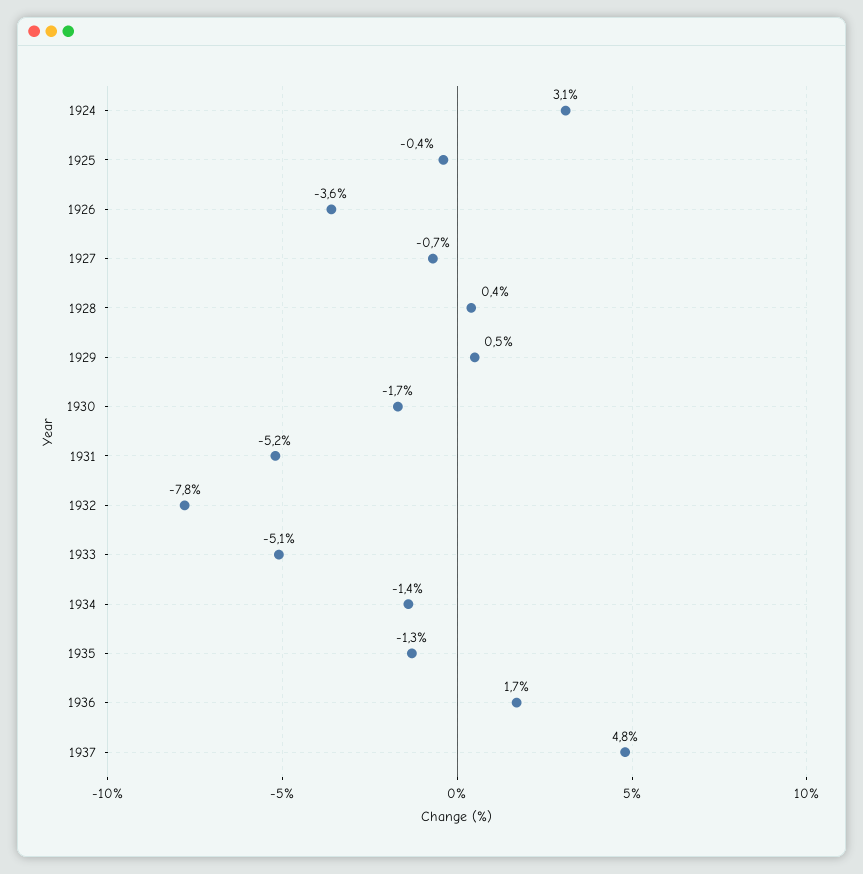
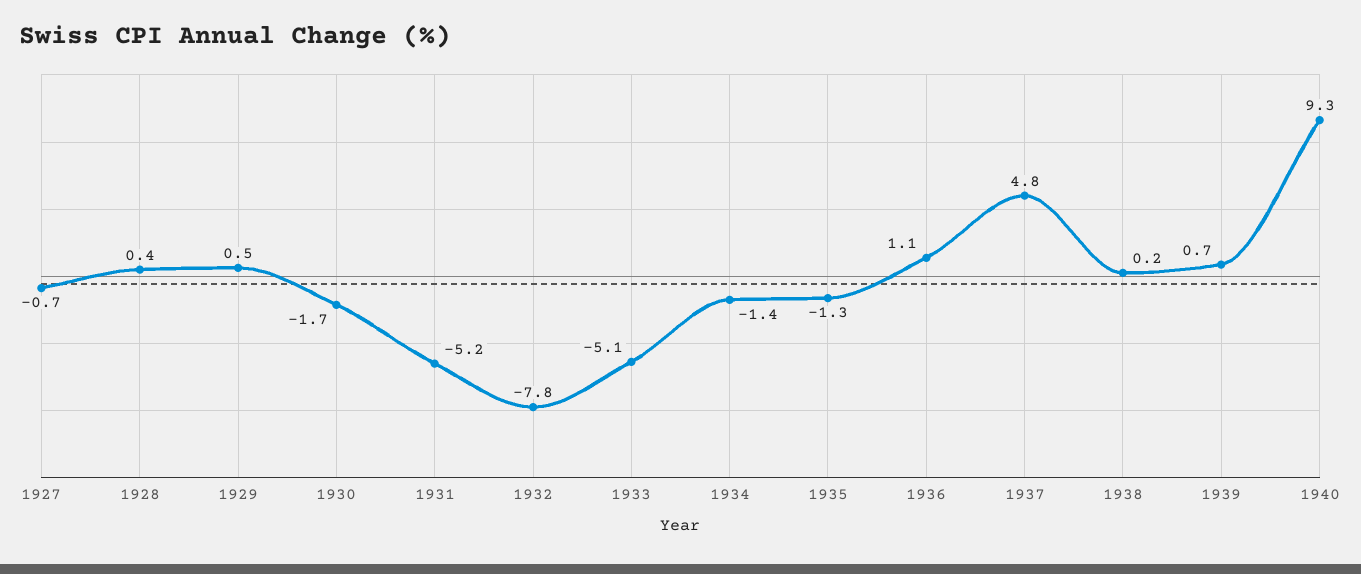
1924: 3.1 -> none
1925: -0.4 -> none
1926: -3.6 -> none
1936: 1.7 -> 1.1
1938: none -> 0.2
1939: none -> 0.7
1940: none -> 9.3

